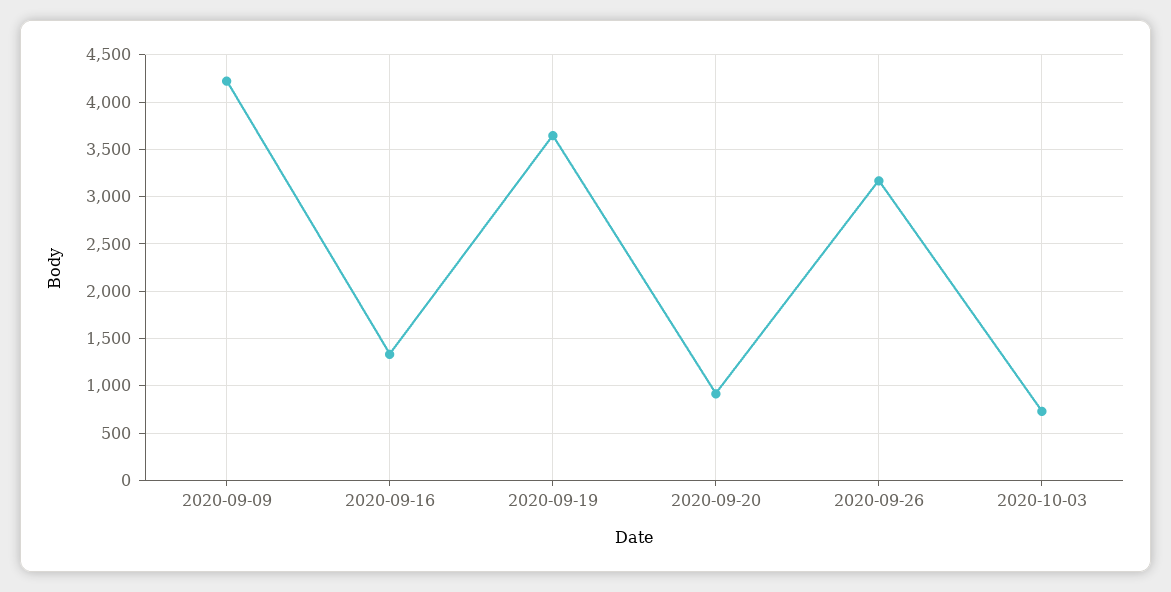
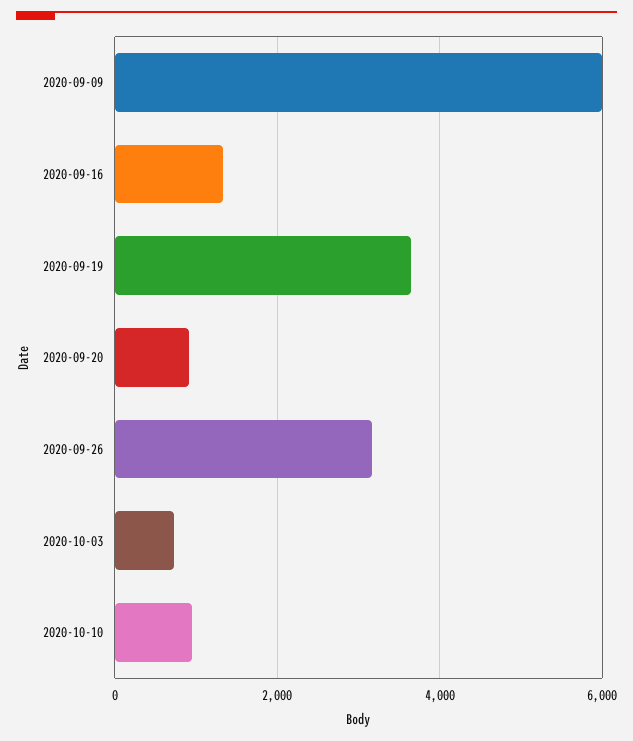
2020-09-09: 4200 -> 6000
2020-10-10: none -> 1000

